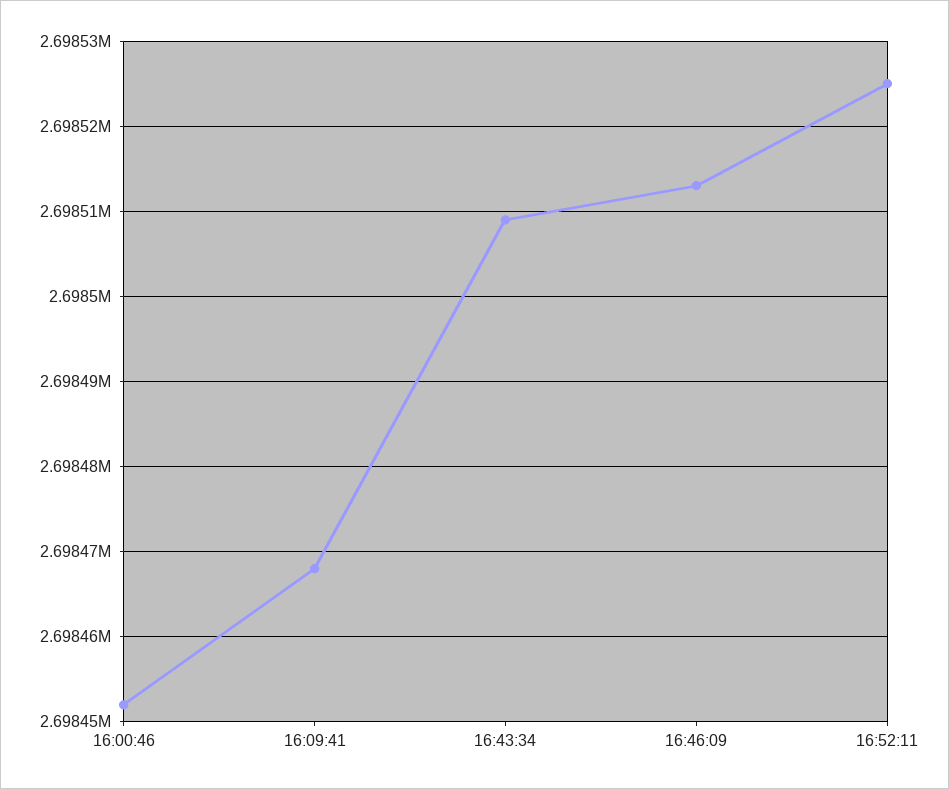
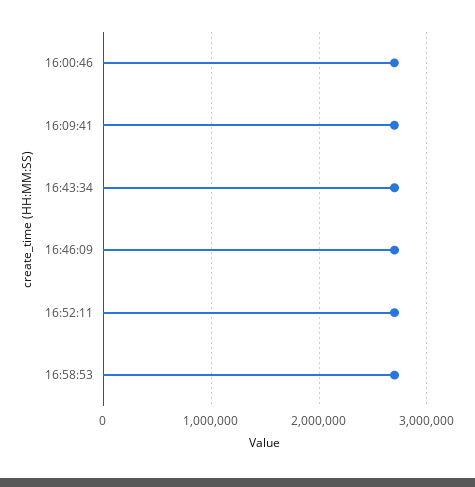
16:58:53: none -> 2700000

